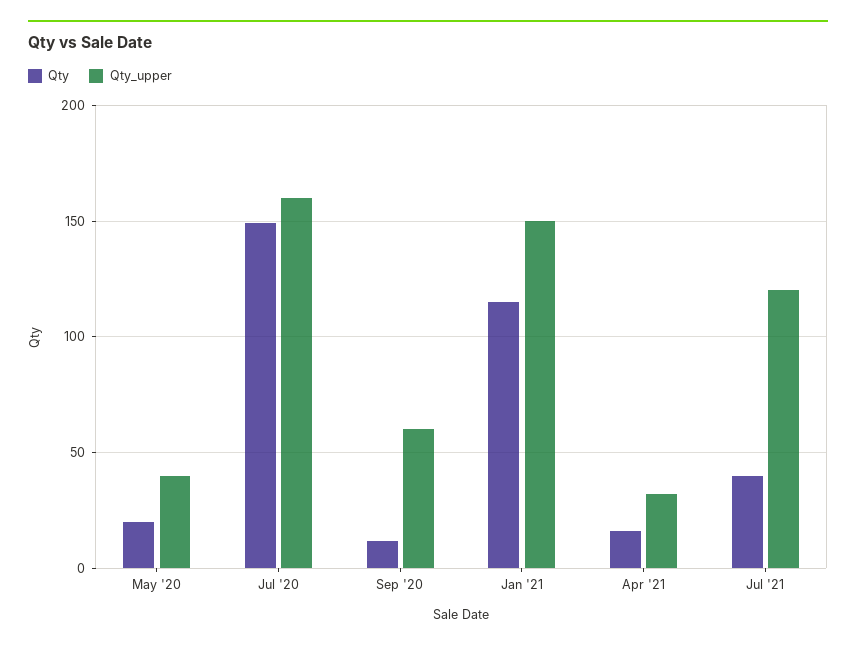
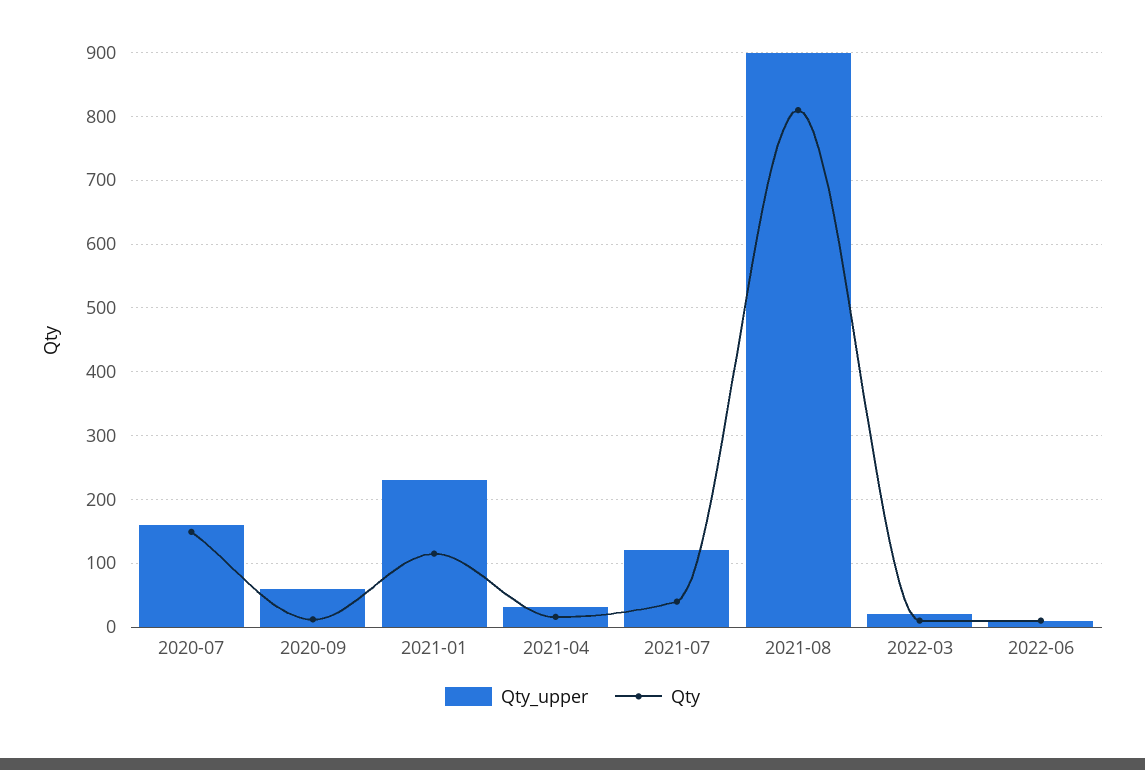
Qty, May '20: 20 -> none
Qty_upper, May '20: 40 -> none
Qty_upper, Jan '21: 150 -> 230
Qty_upper, 2021-08: none -> 900
Qty, 2021-08: none -> 810
Qty_upper, 2022-03: none -> 20
Qty, 2022-03: none -> 10
Qty_upper, 2022-06: none -> 10
Qty, 2022-06: none -> 10

